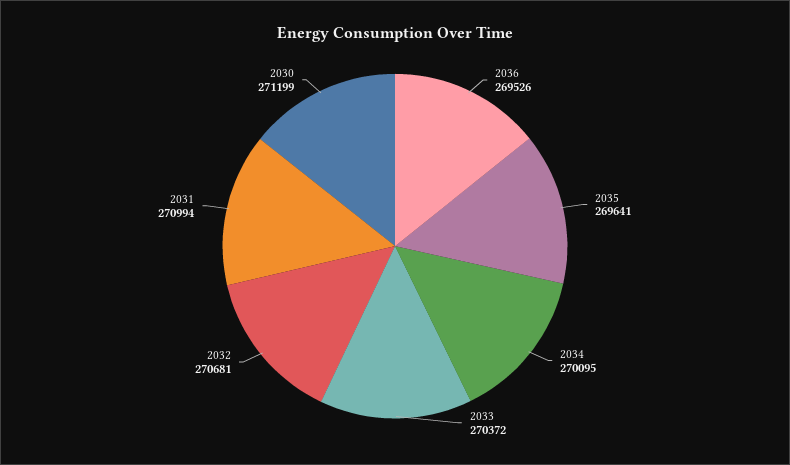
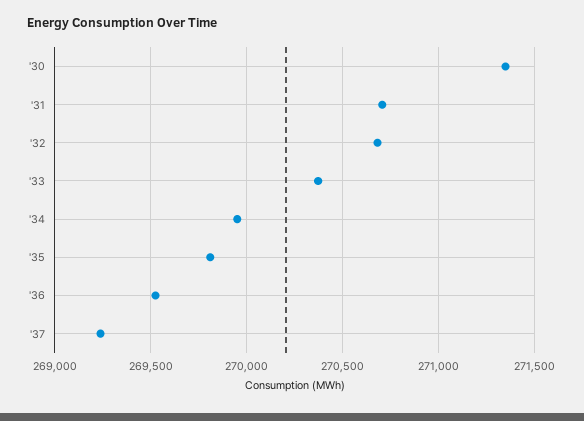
2035: 269641 -> 269800
2034: 270095 -> 269950
2031: 270994 -> 270700
2030: 271199 -> 271350
'37: none -> 269250

